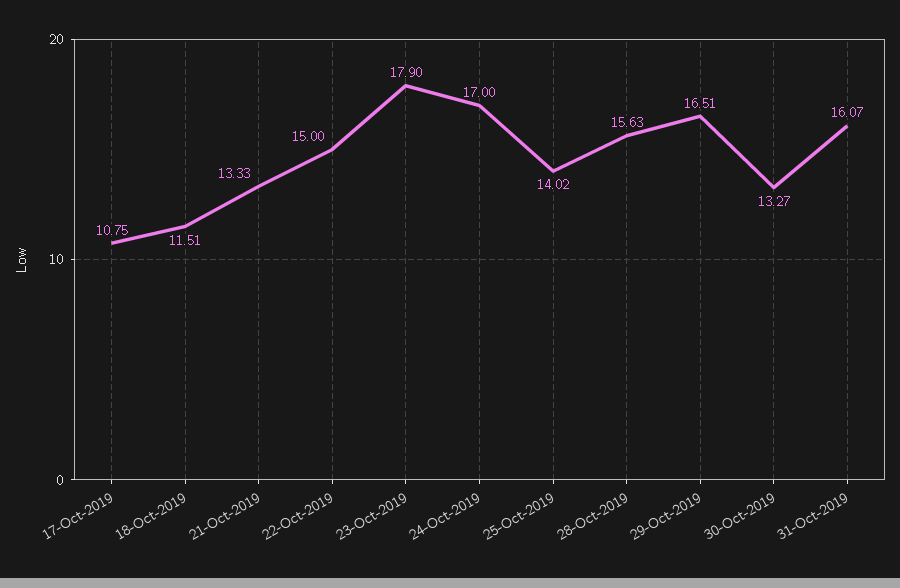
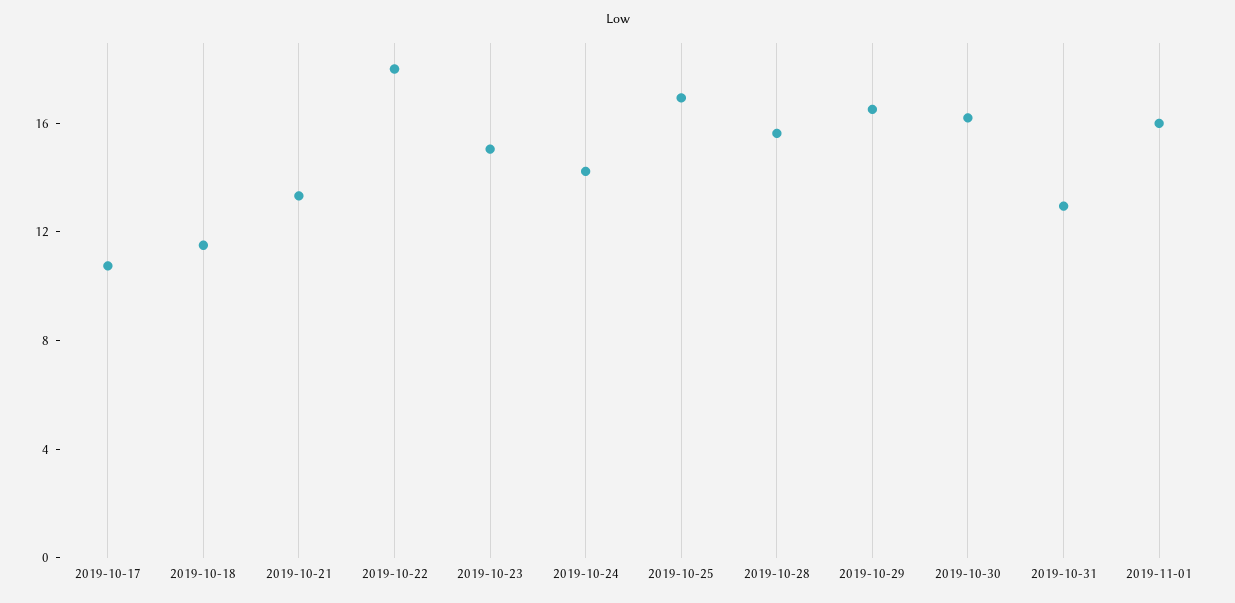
22-Oct-2019: 15 -> 18
23-Oct-2019: 17.9 -> 15
24-Oct-2019: 17 -> 14
25-Oct-2019: 14.02 -> 17
30-Oct-2019: 13.27 -> 16
31-Oct-2019: 16.07 -> 13
2019-11-01: none -> 16

